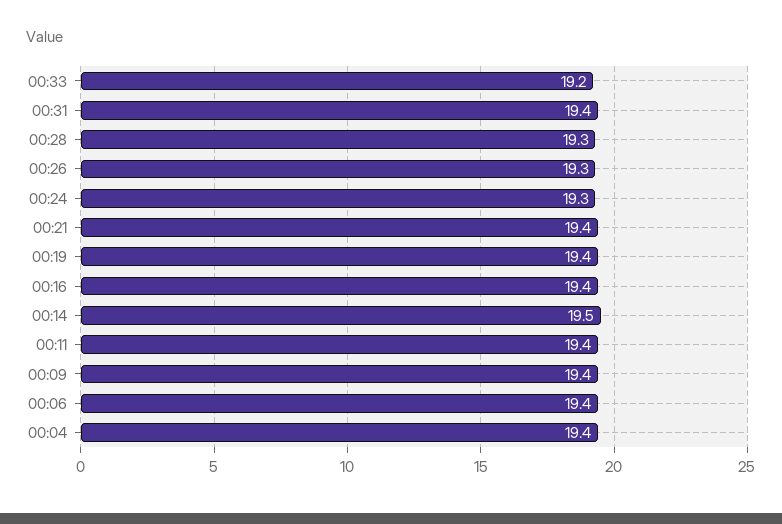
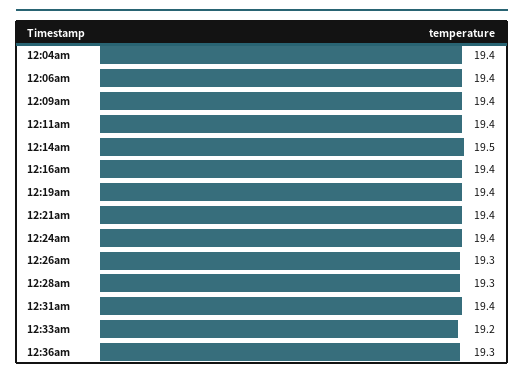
00:24: 19.3 -> 19.4
12:36am: none -> 19.3

